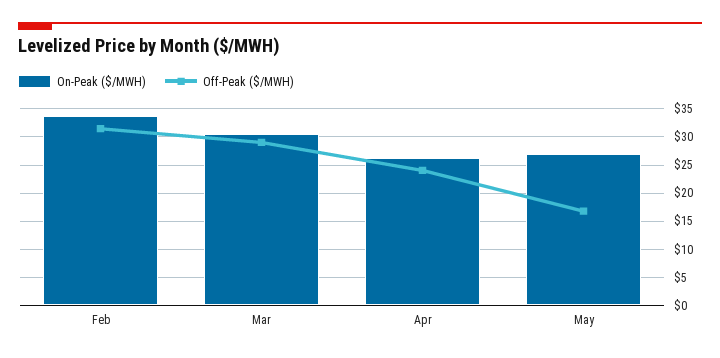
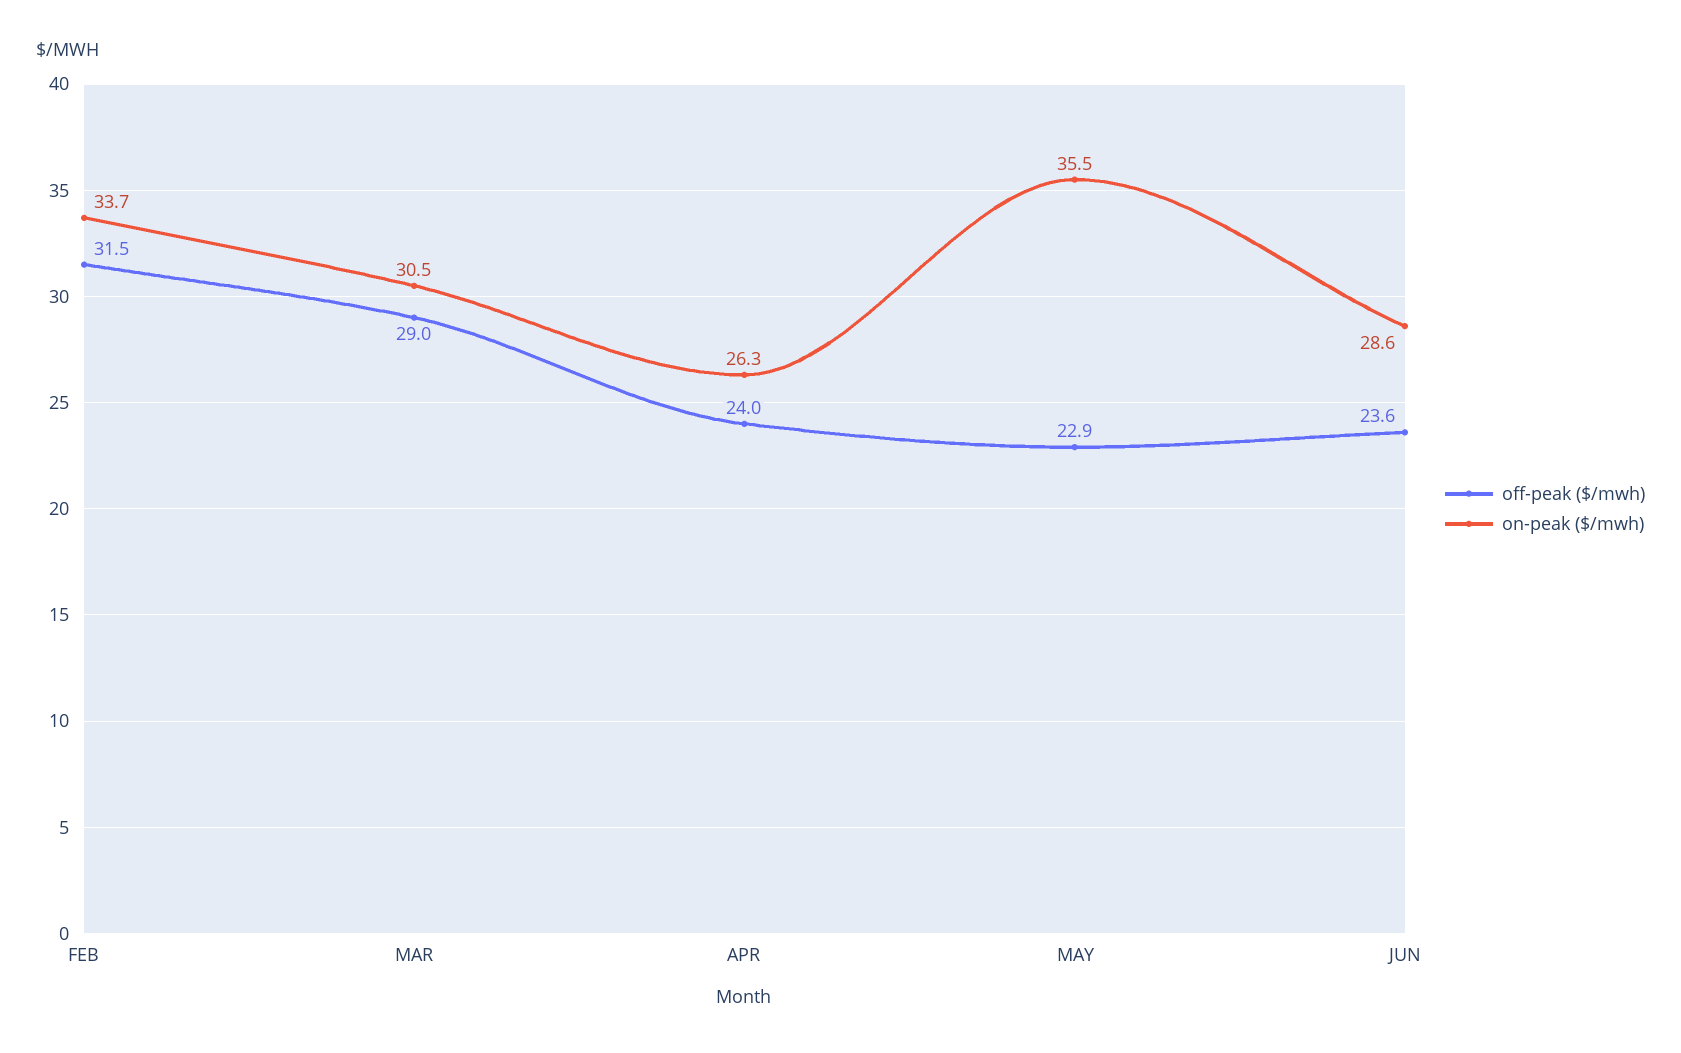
On-Peak ($/MWH), May: 27.5 -> 35.5
Off-Peak ($/MWH), May: 17.5 -> 22.9
Off-Peak ($/MWH), JUN: none -> 23.6
On-Peak ($/MWH), JUN: none -> 28.6

